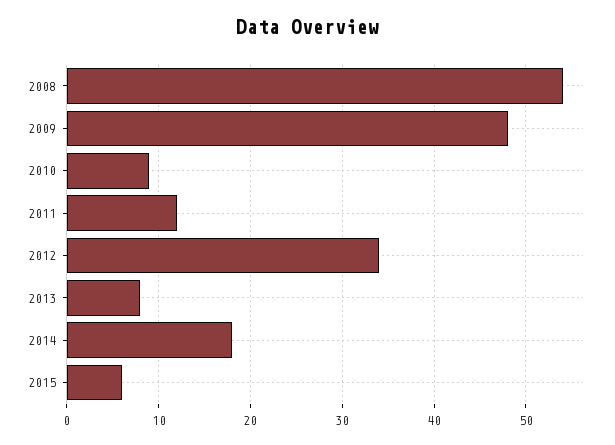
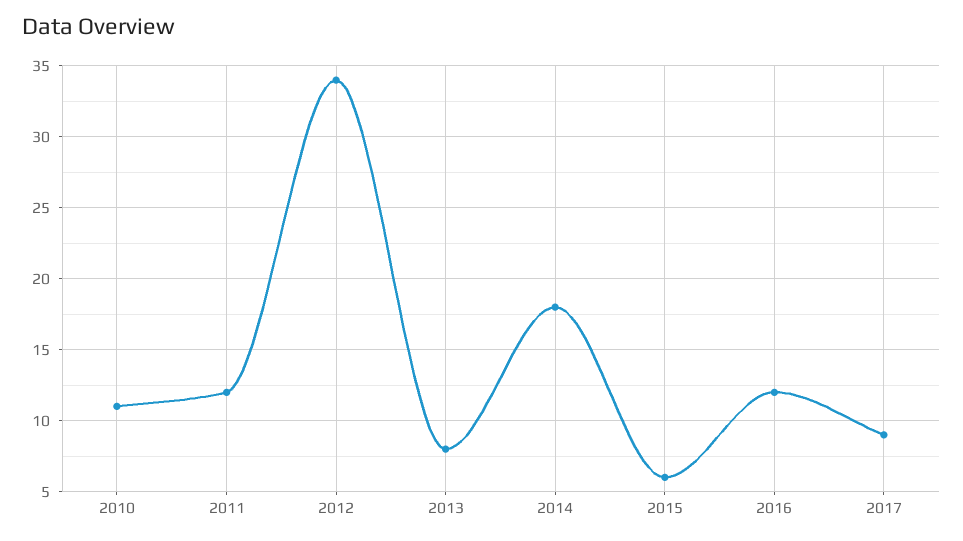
2008: 54 -> none
2009: 48 -> none
2010: 9 -> 11
2016: none -> 12
2017: none -> 9

